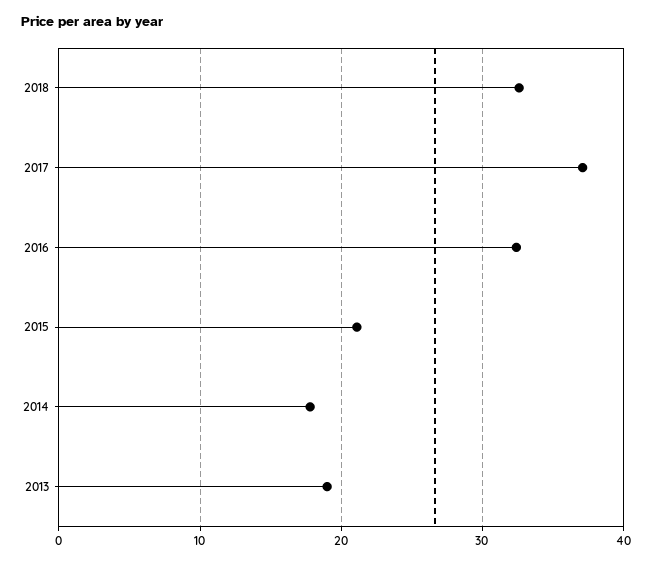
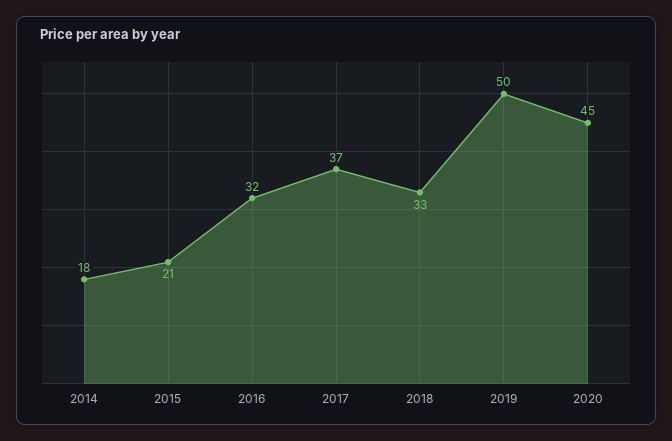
2013: 19 -> none
2019: none -> 50
2020: none -> 45

